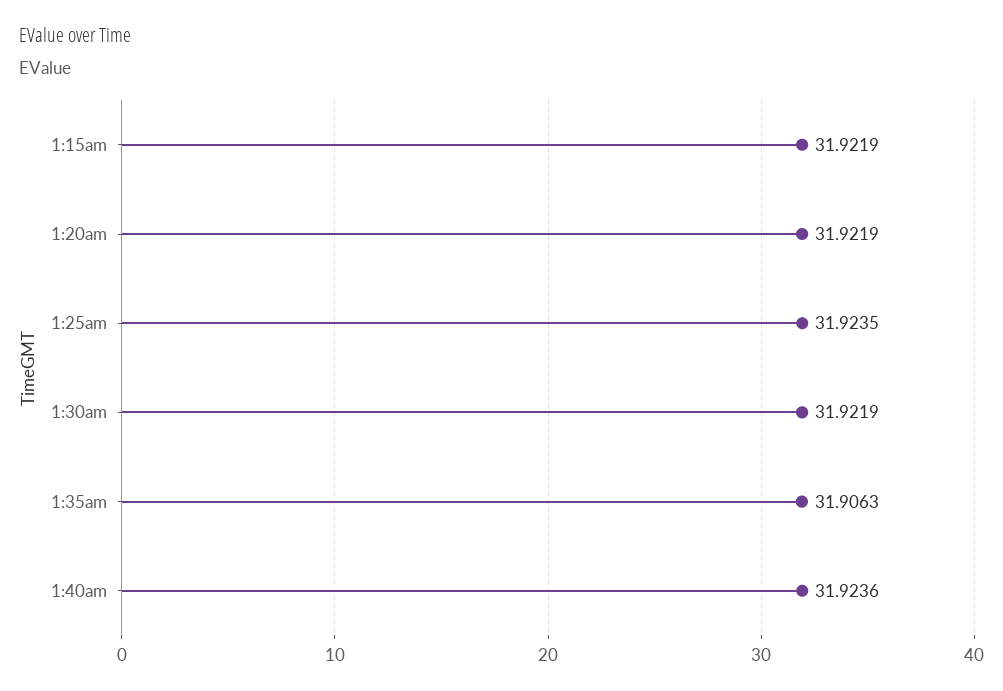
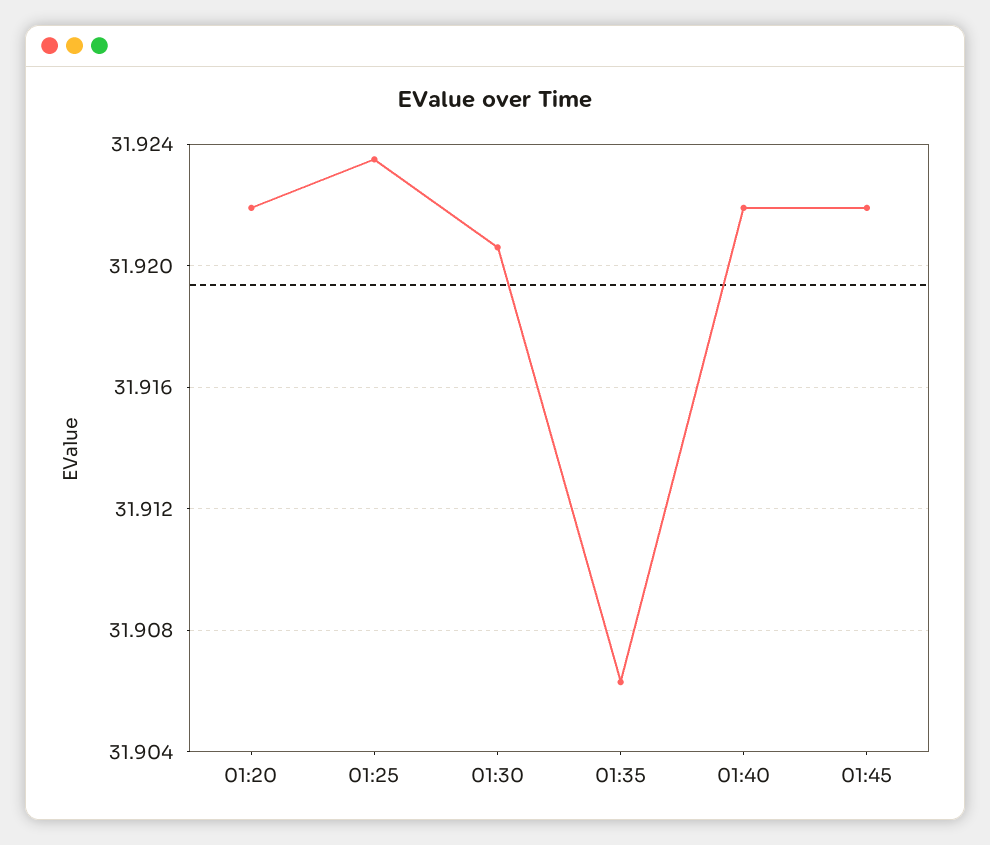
1:15am: 31.9219 -> none
1:30am: 31.9219 -> 31.9205
1:40am: 31.9236 -> 31.922
01:45: none -> 31.922

